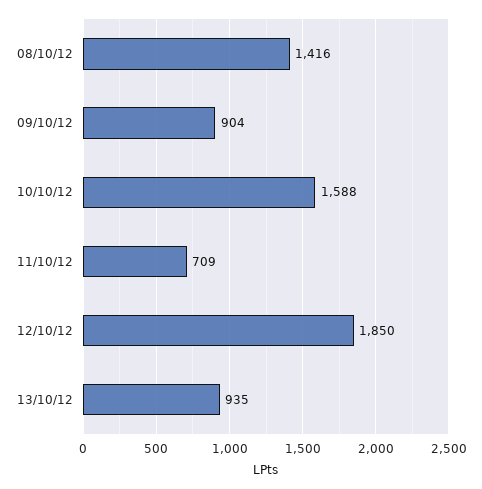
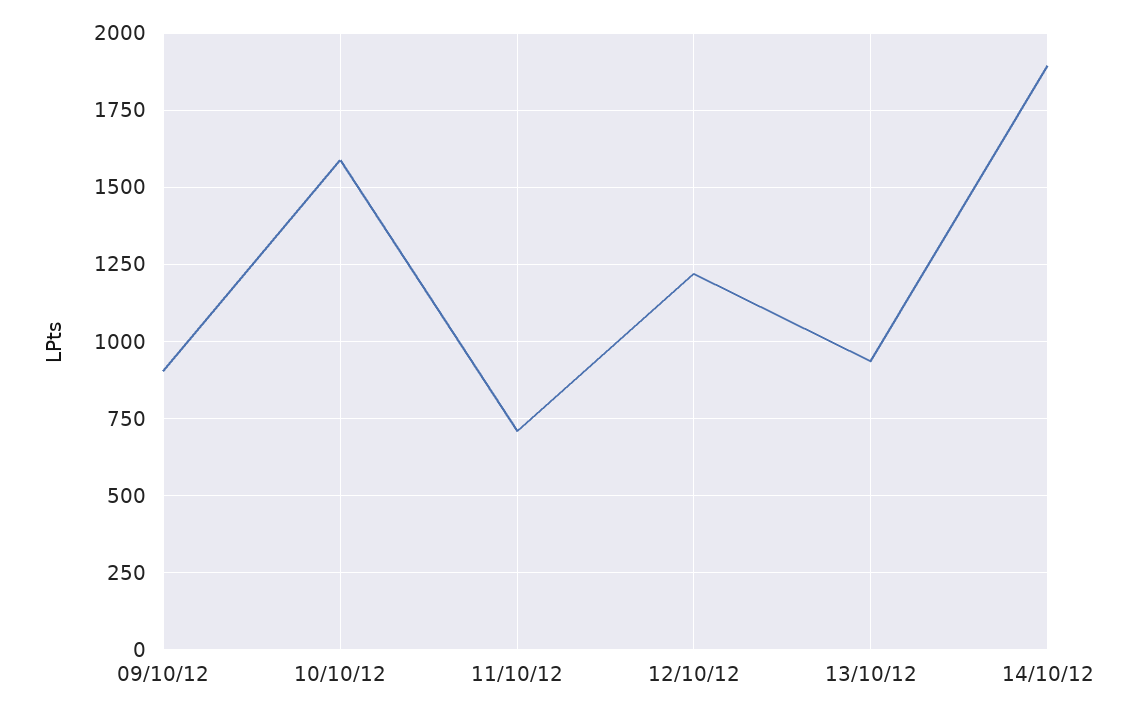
08/10/12: 1416 -> none
12/10/12: 1850 -> 1225
14/10/12: none -> 1900

